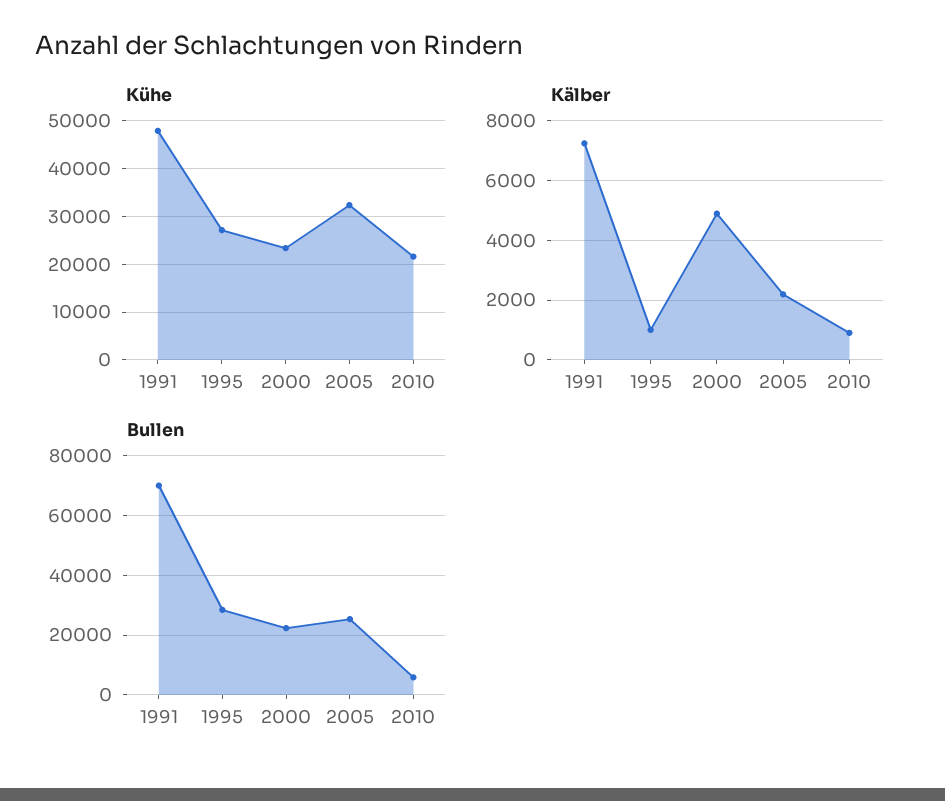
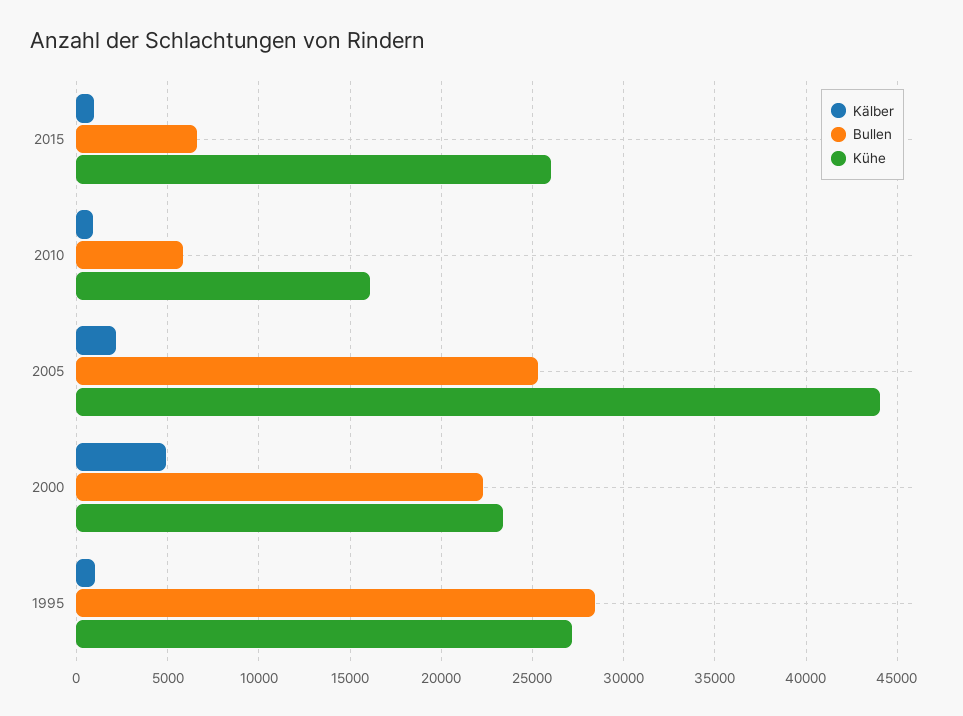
Kühe, 1991: 48000 -> none
Kühe, 2005: 32000 -> 44000
Kühe, 2010: 22000 -> 16000
Kälber, 1991: 7250 -> none
Bullen, 1991: 70000 -> none
Kälber, 2015: none -> 1000
Bullen, 2015: none -> 6500
Kühe, 2015: none -> 26000

